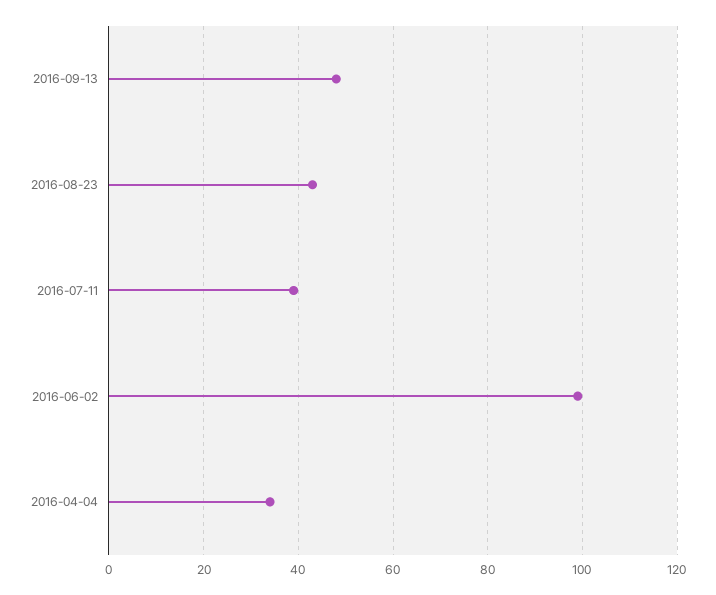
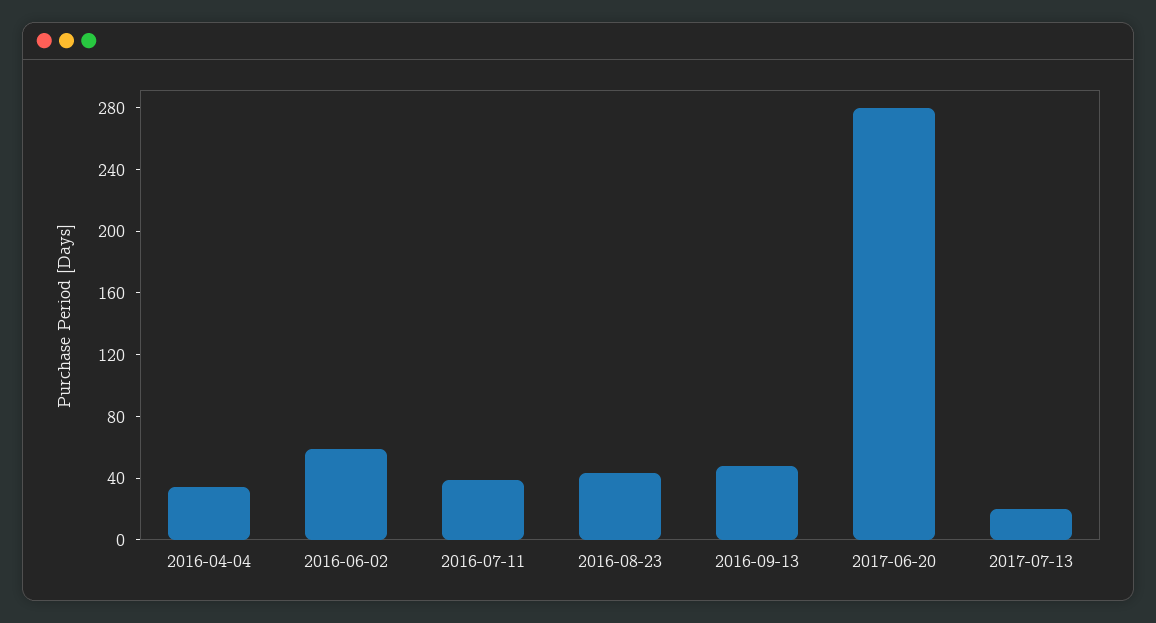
2016-06-02: 100 -> 60
2017-06-20: none -> 280
2017-07-13: none -> 20

